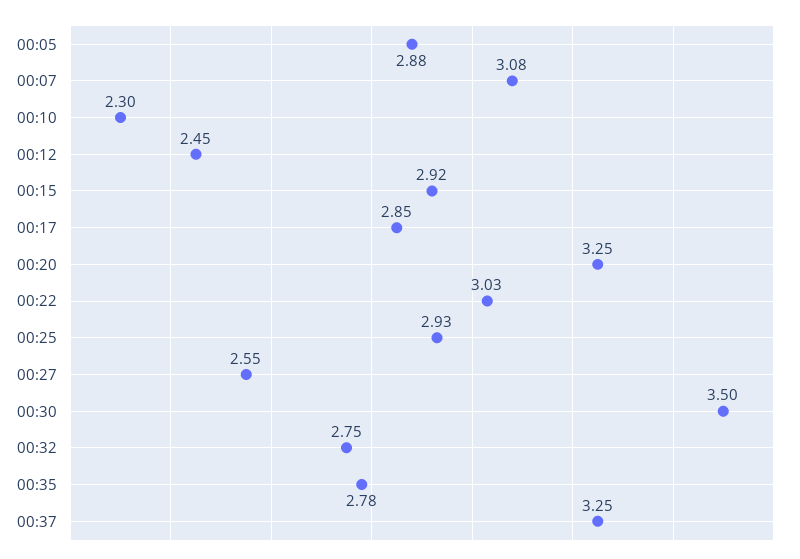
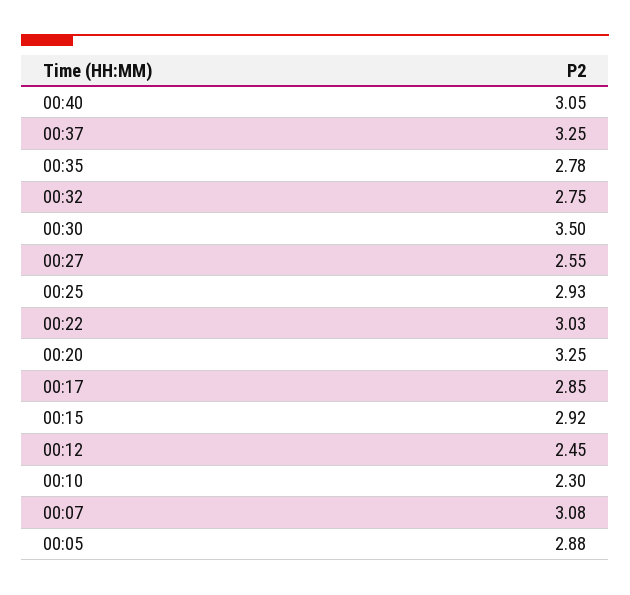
00:40: none -> 3.05

